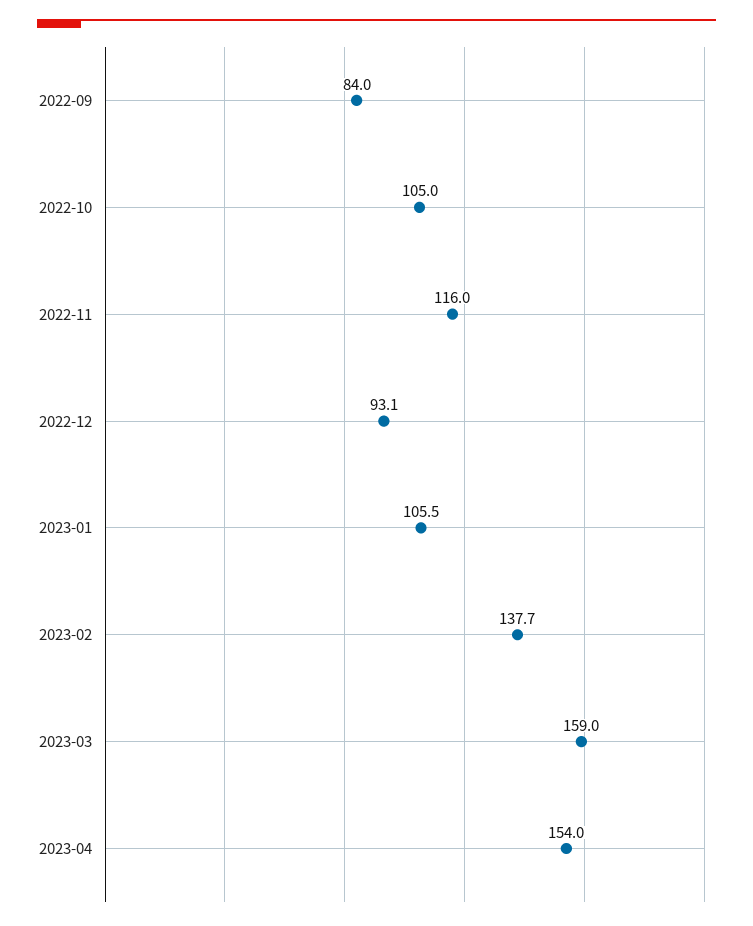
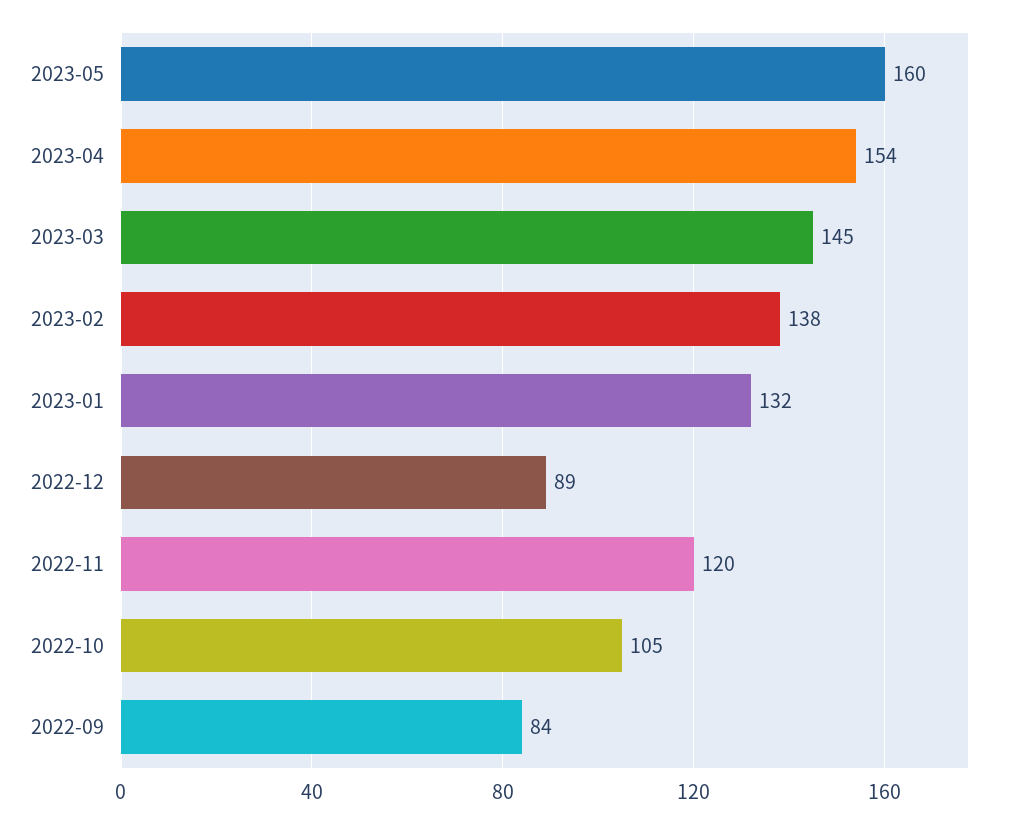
2022-11: 116 -> 120
2022-12: 93.1 -> 89
2023-01: 105.5 -> 132
2023-03: 159 -> 145
2023-05: none -> 160

